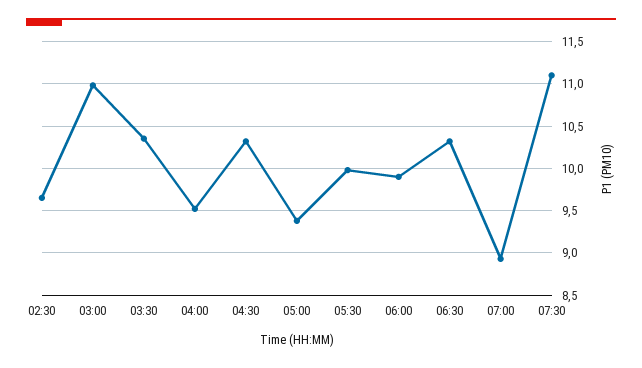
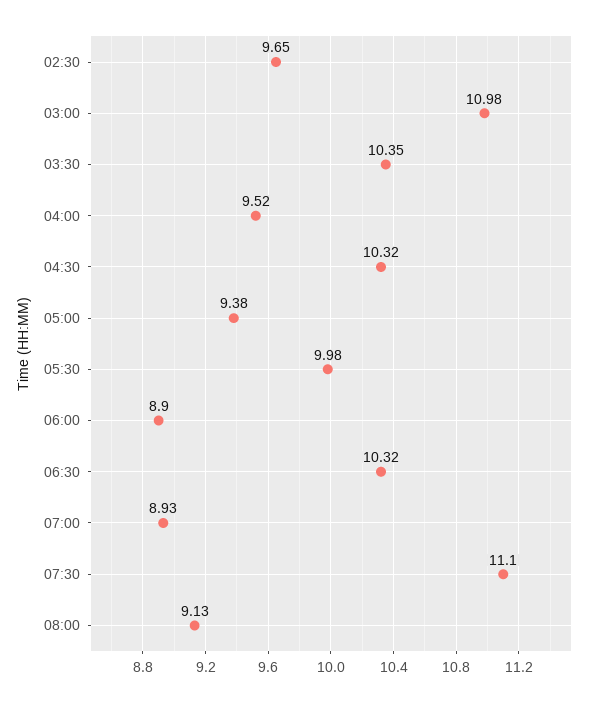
06:00: 9.9 -> 8.9
08:00: none -> 9.13

